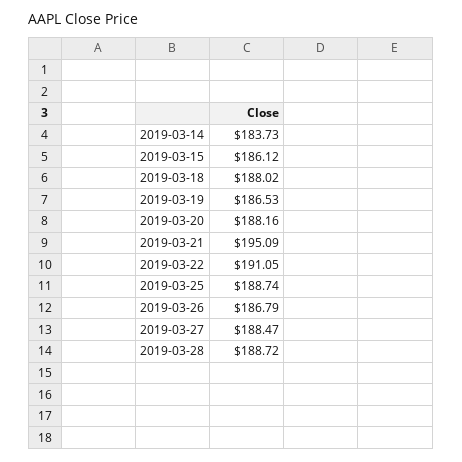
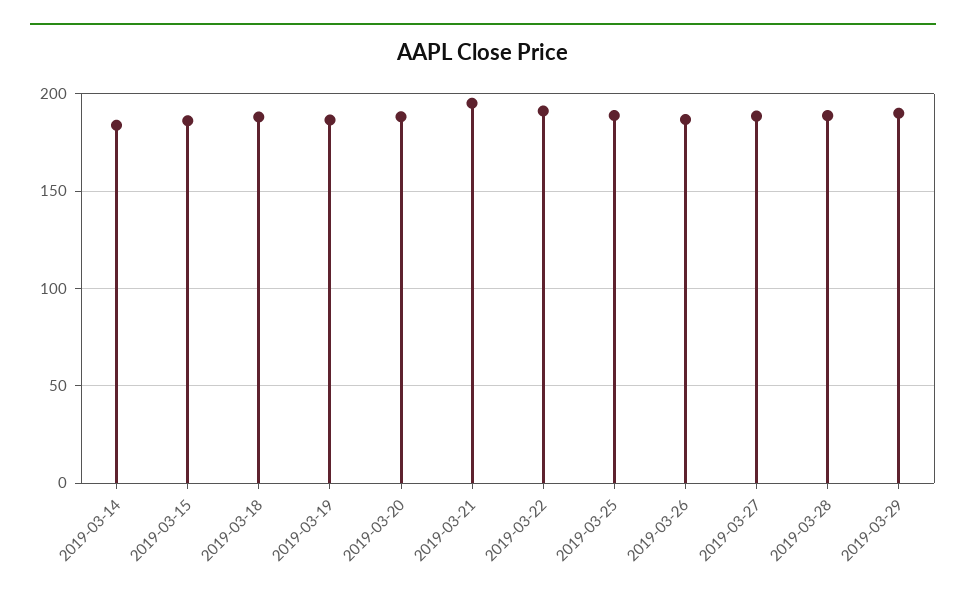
2019-03-29: none -> 190

